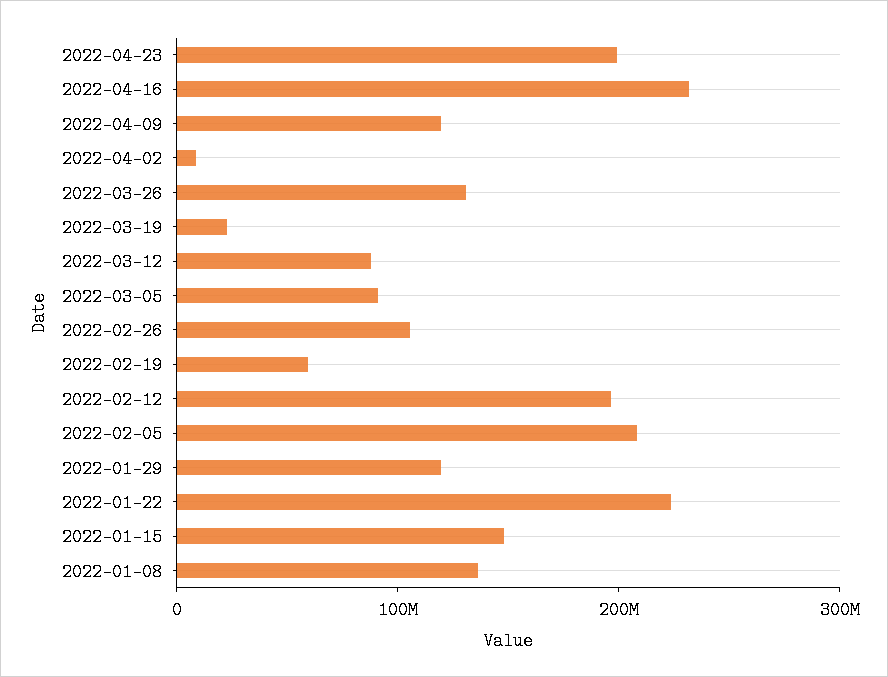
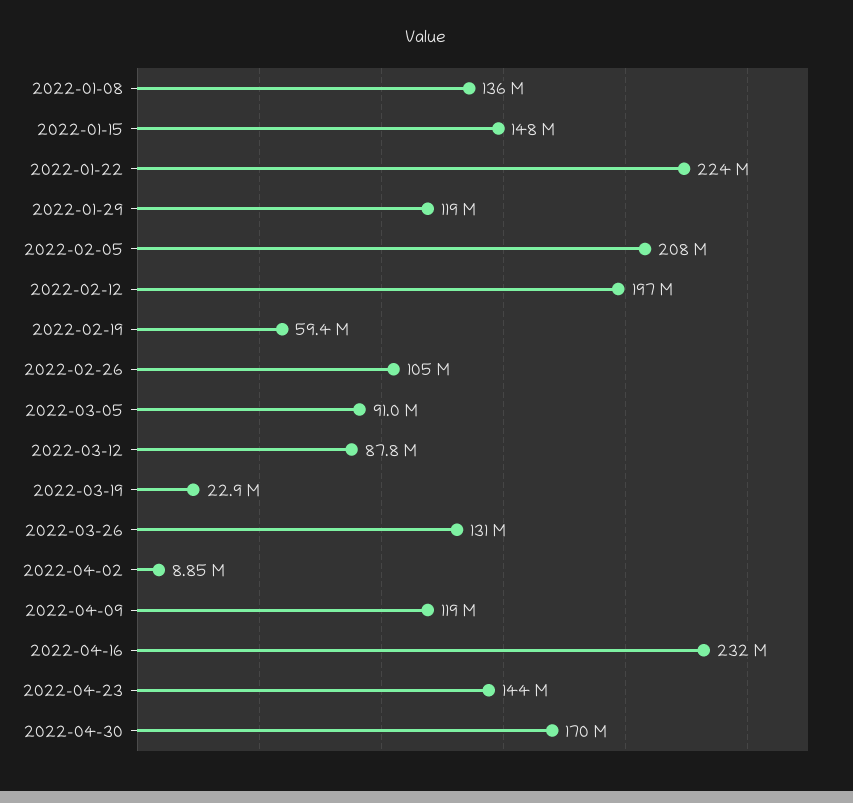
2022-04-23: 200000000 -> 144000000
2022-04-30: none -> 170000000

